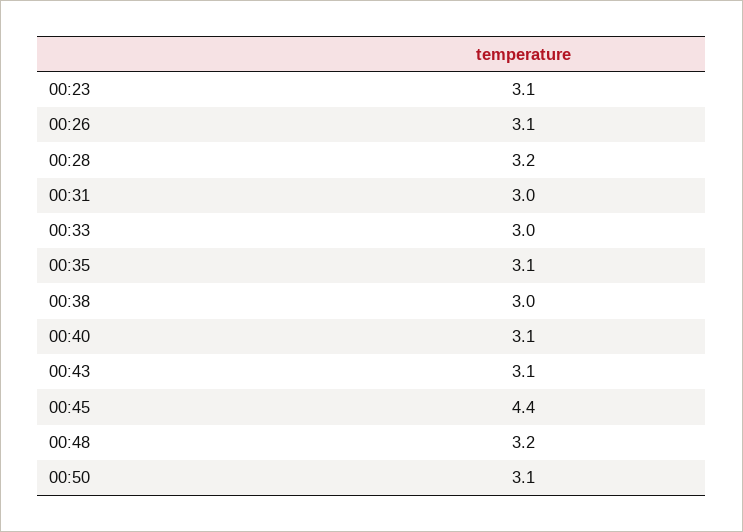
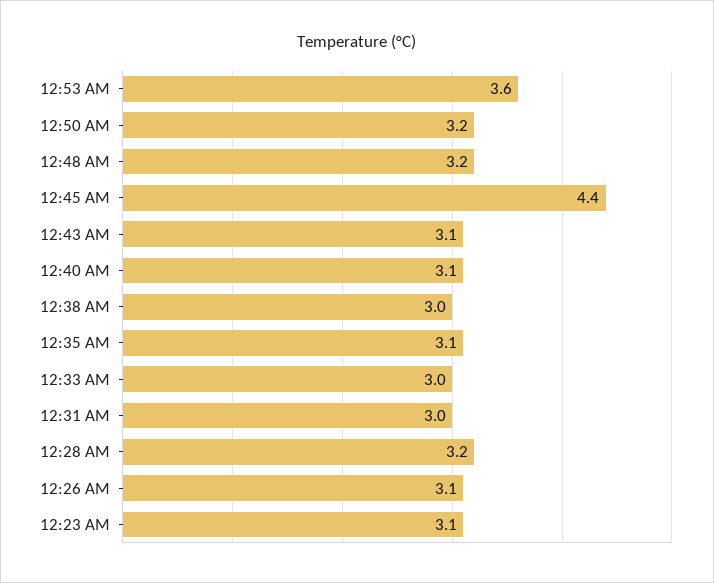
00:50: 3.1 -> 3.2
12:53 AM: none -> 3.6

